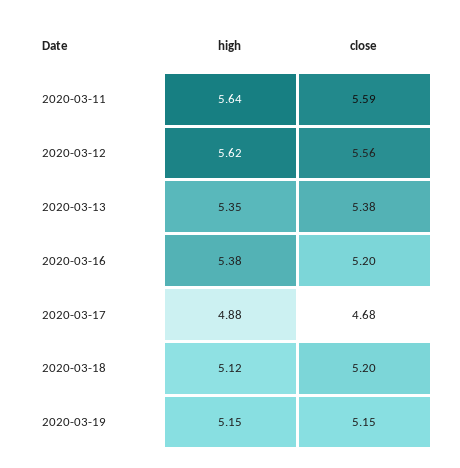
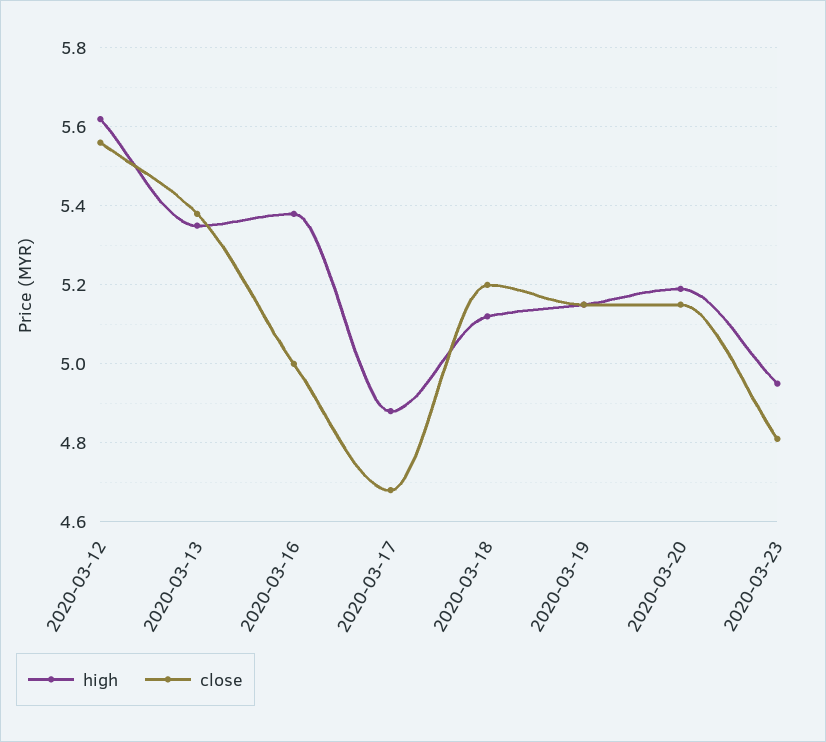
high, 2020-03-11: 5.64 -> none
close, 2020-03-11: 5.59 -> none
close, 2020-03-16: 5.2 -> 5
high, 2020-03-20: none -> 5.2
close, 2020-03-20: none -> 5.15
high, 2020-03-23: none -> 4.95
close, 2020-03-23: none -> 4.8

